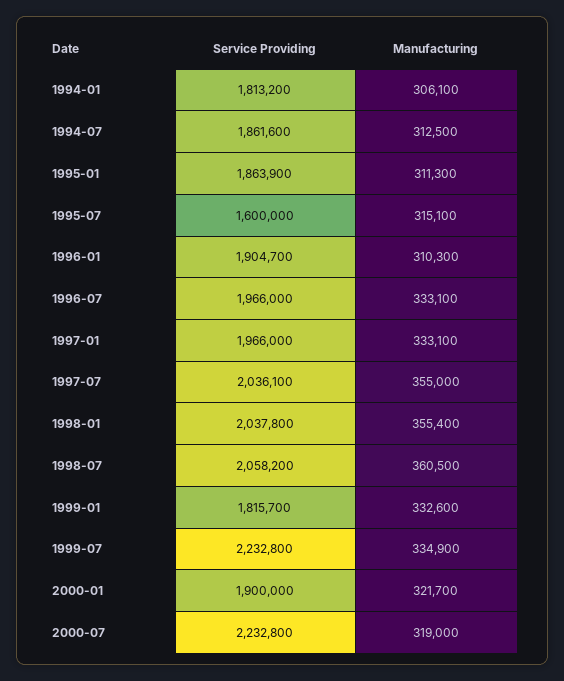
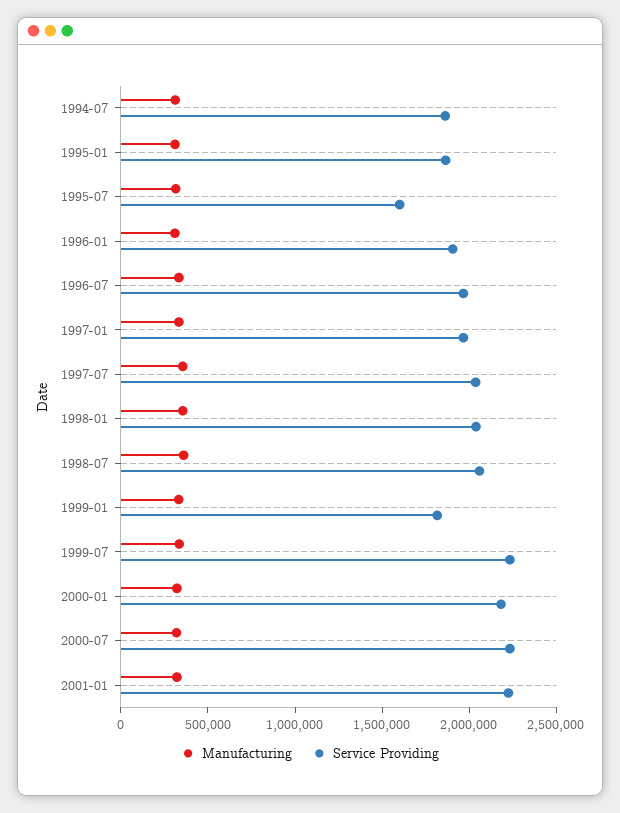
Service Providing, 1994-01: 1813200 -> none
Manufacturing, 1994-01: 306100 -> none
Service Providing, 2000-01: 1900000 -> 2200000
Manufacturing, 2001-01: none -> 300000
Service Providing, 2001-01: none -> 2200000

